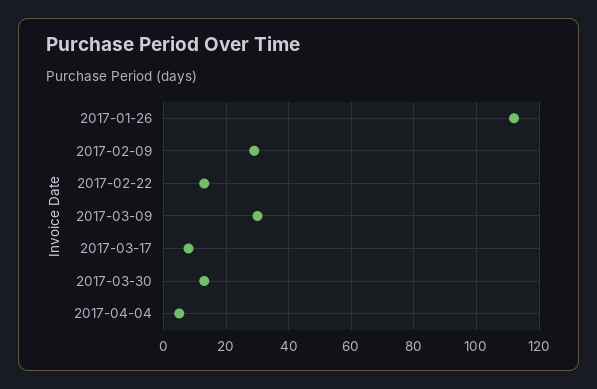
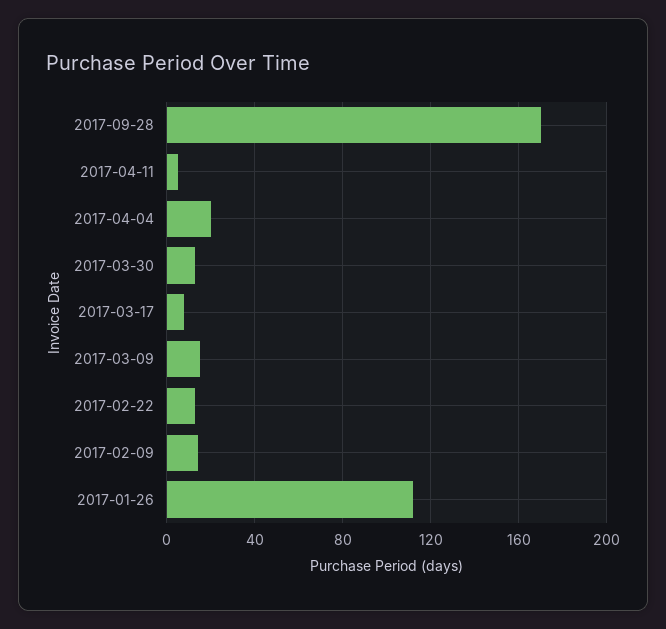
2017-02-09: 30 -> 15
2017-03-09: 30 -> 15
2017-04-04: 5 -> 20
2017-09-28: none -> 170
2017-04-11: none -> 5

